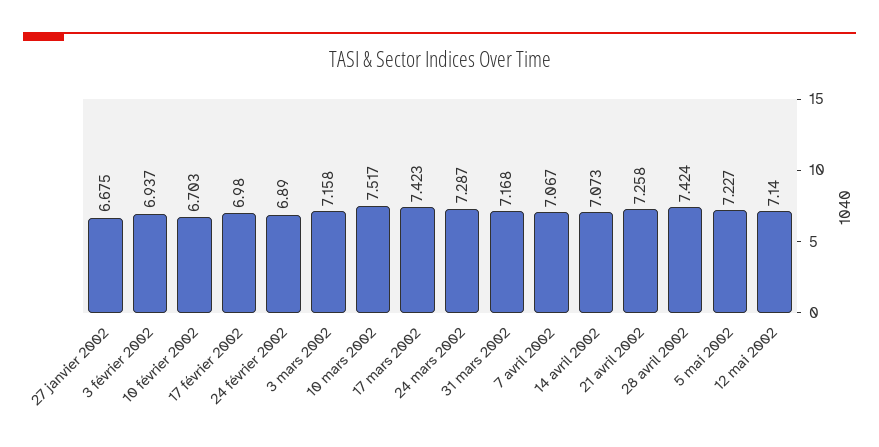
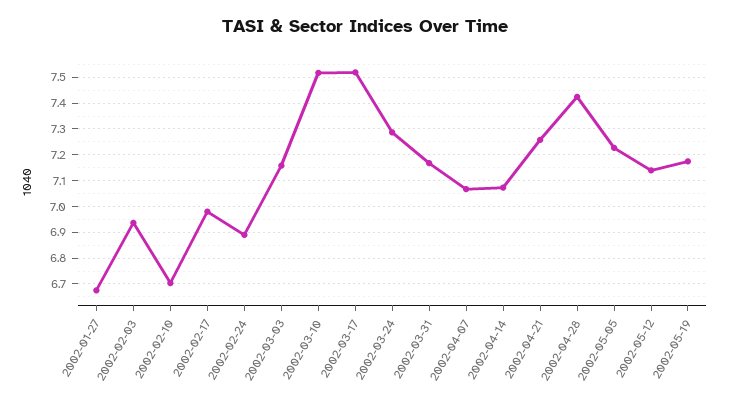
17 mars 2002: 7.423 -> 7.525
2002-05-19: none -> 7.175

